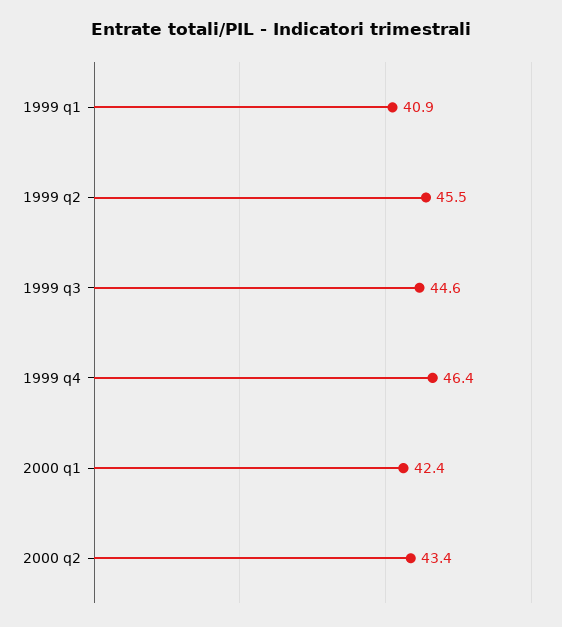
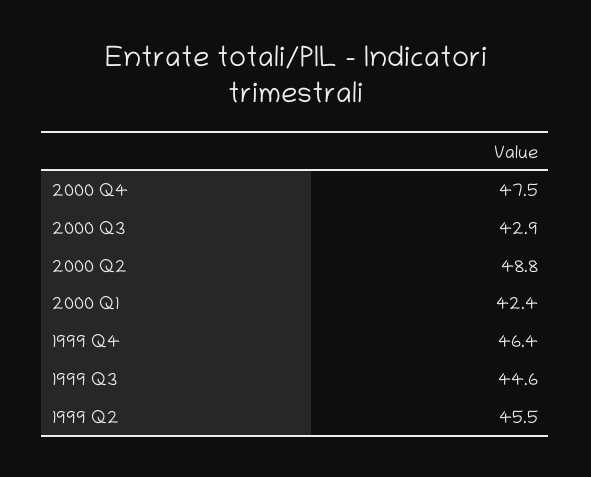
1999 q1: 40.9 -> none
2000 q2: 43.4 -> 48.8
2000 Q4: none -> 47.5
2000 Q3: none -> 42.9

